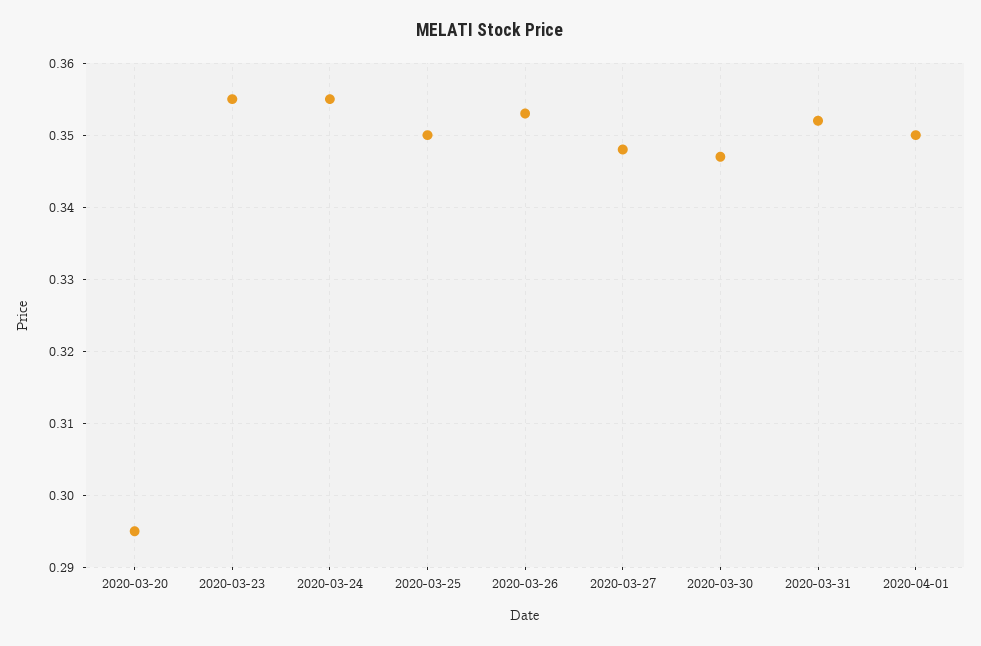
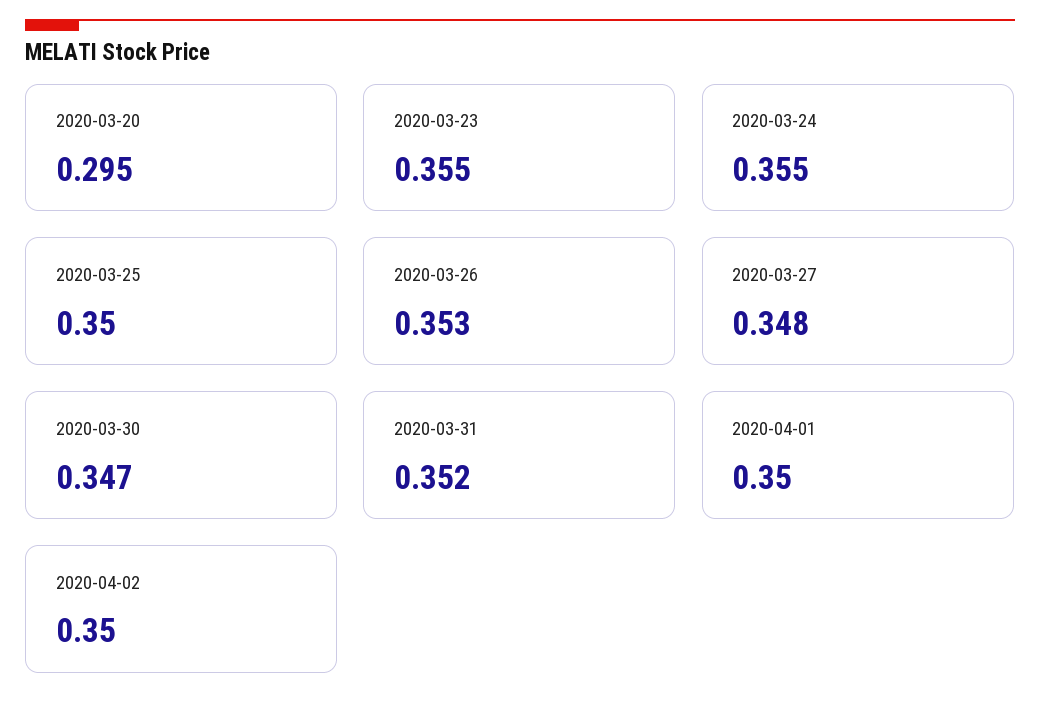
2020-04-02: none -> 0.35

